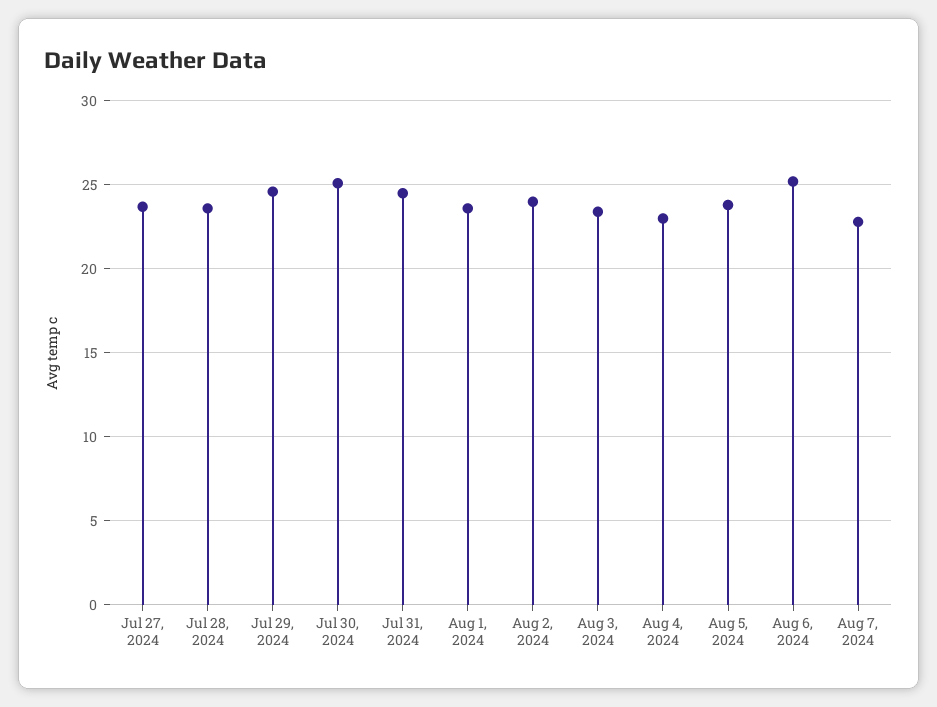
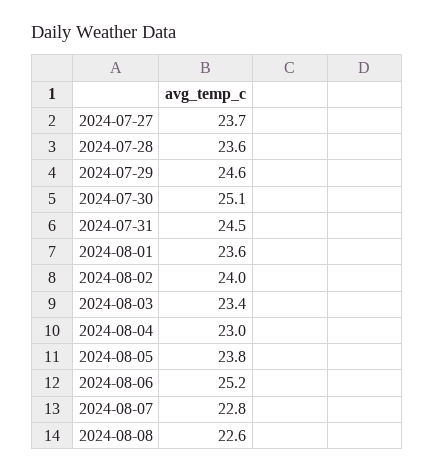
2024-08-08: none -> 22.6

